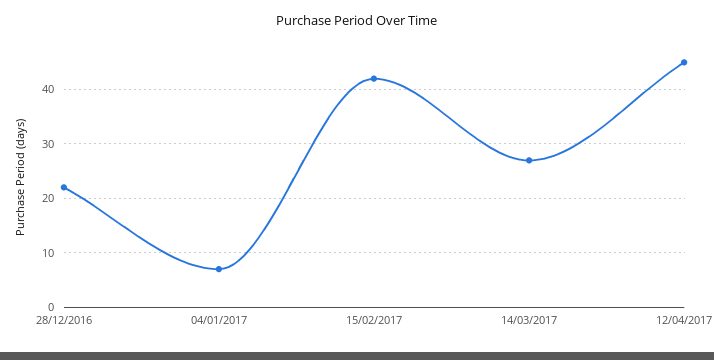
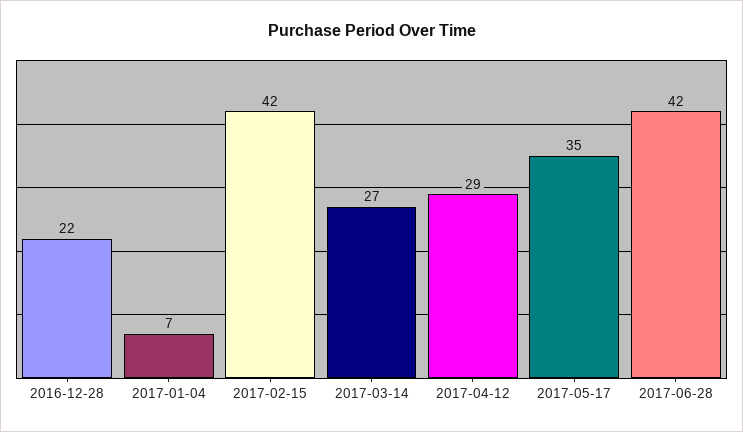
12/04/2017: 45 -> 29
2017-05-17: none -> 35
2017-06-28: none -> 42

